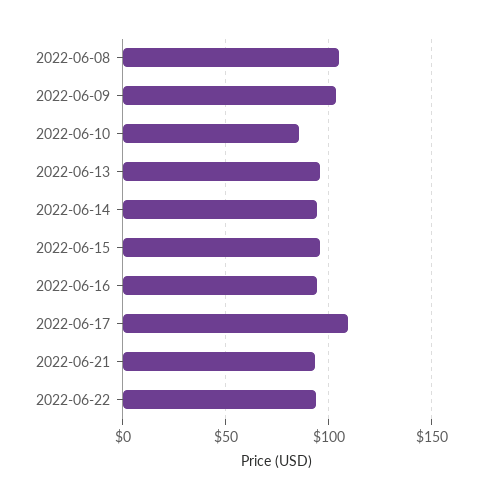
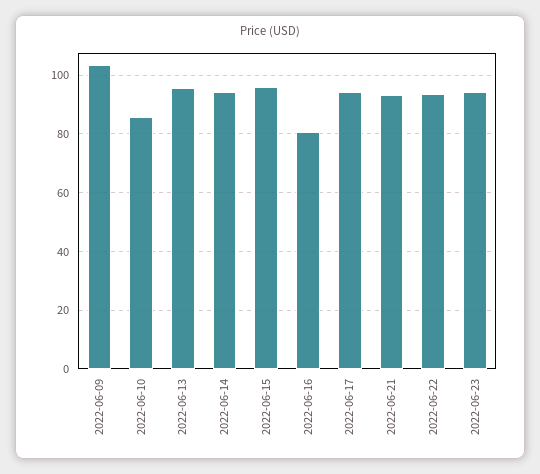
2022-06-08: 105 -> none
2022-06-16: 95 -> 80
2022-06-17: 110 -> 95
2022-06-23: none -> 95

